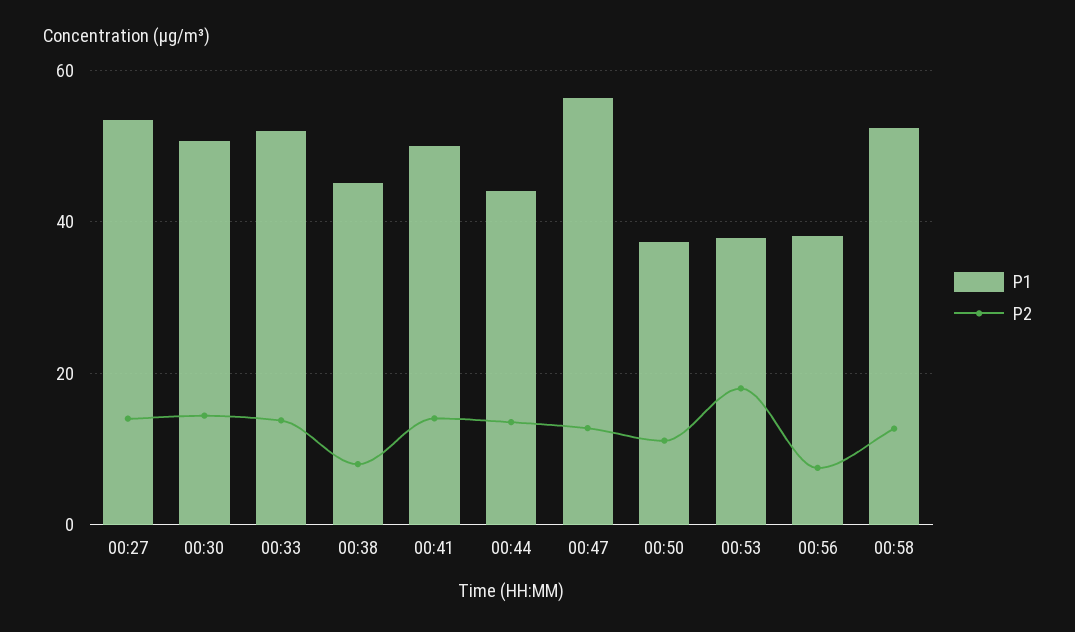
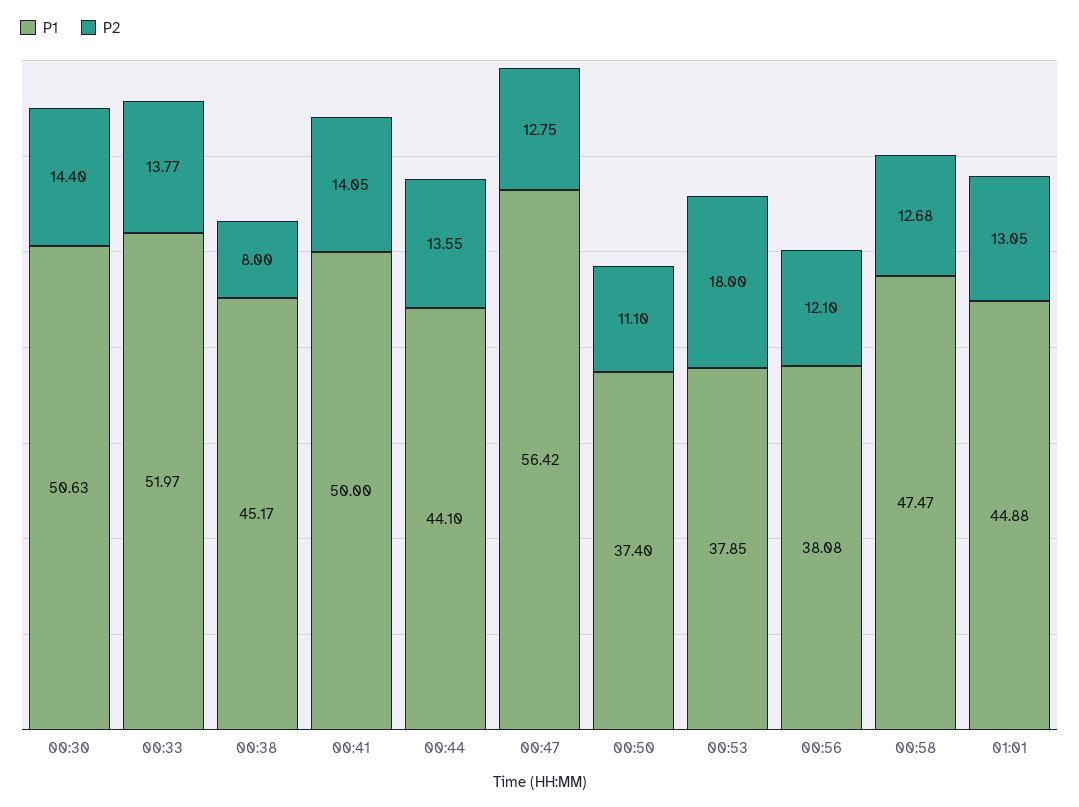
P1, 00:27: 54 -> none
P2, 00:27: 14 -> none
P2, 00:56: 8 -> 12.1
P1, 00:58: 52 -> 47.47
P1, 01:01: none -> 44.88
P2, 01:01: none -> 13.05

